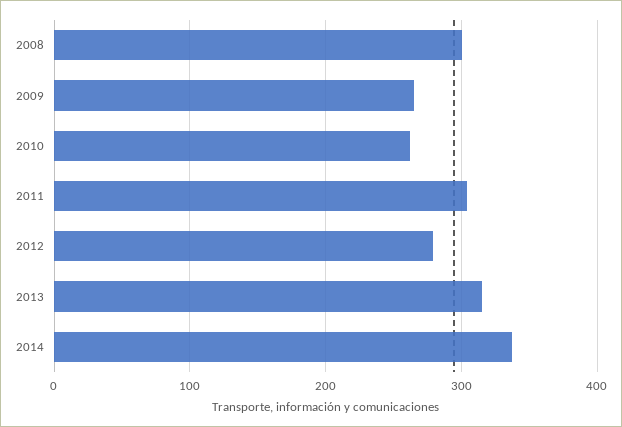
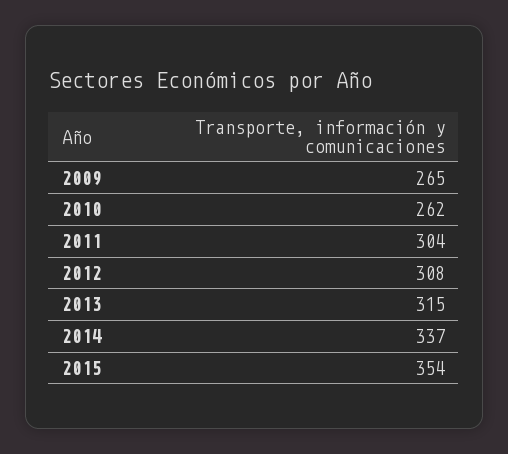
2008: 300 -> none
2012: 280 -> 308
2015: none -> 354

